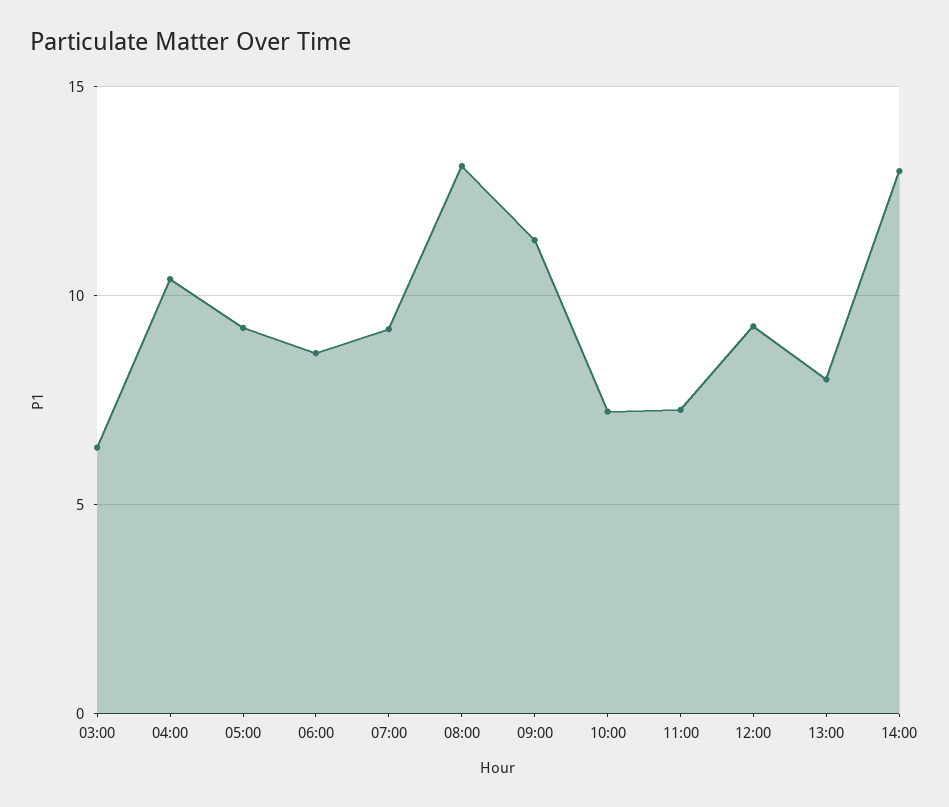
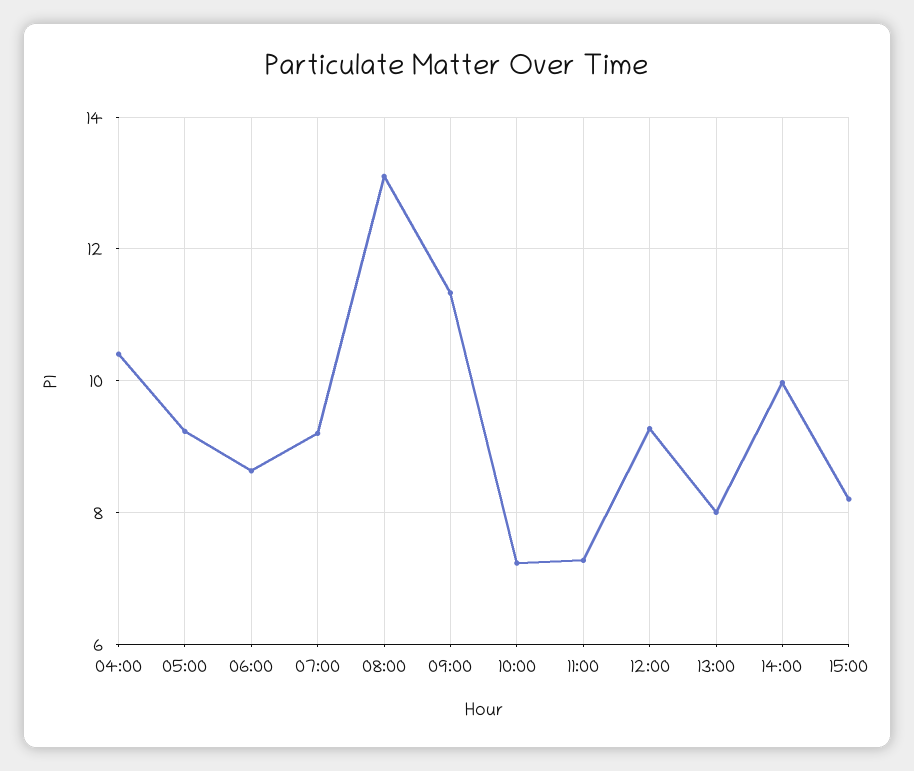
03:00: 6.5 -> none
14:00: 13 -> 10
15:00: none -> 8.2

